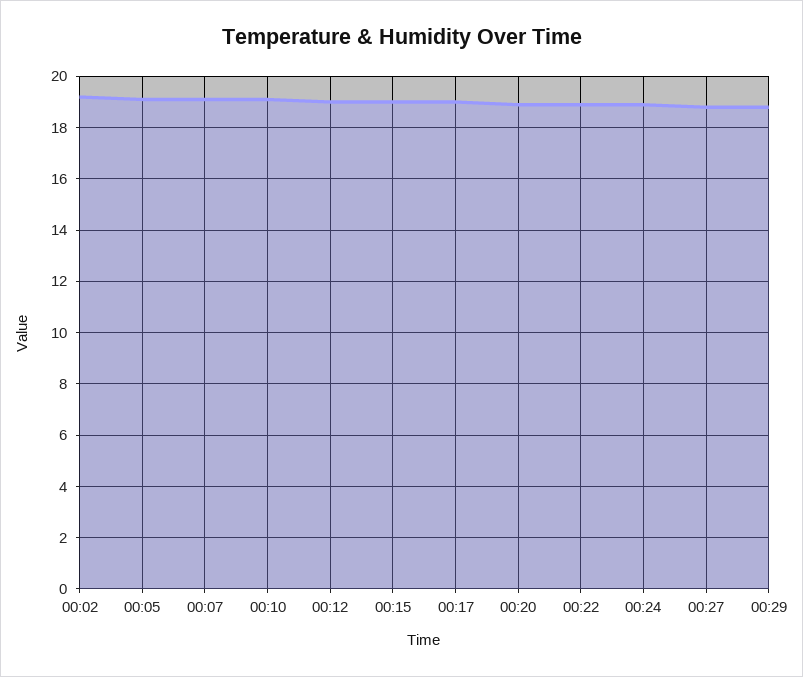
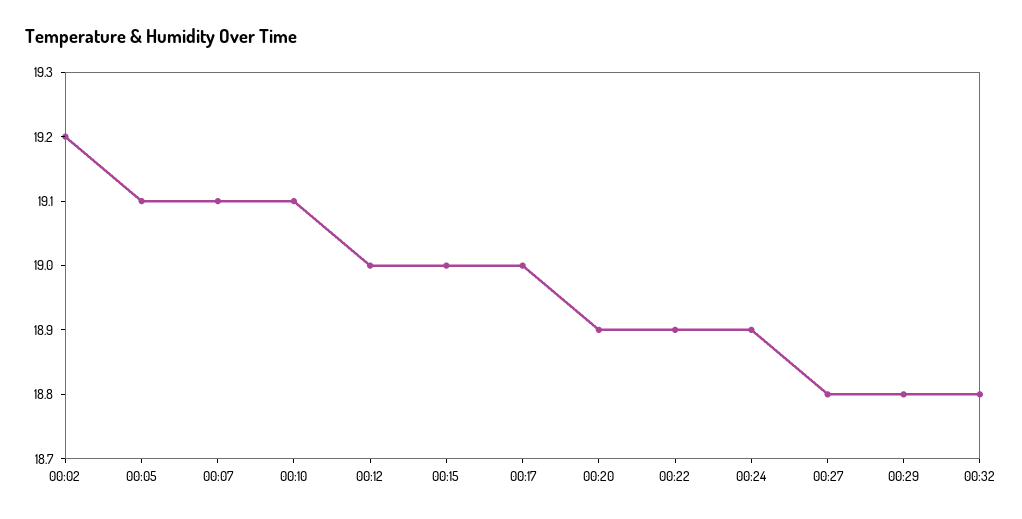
00:32: none -> 18.8

